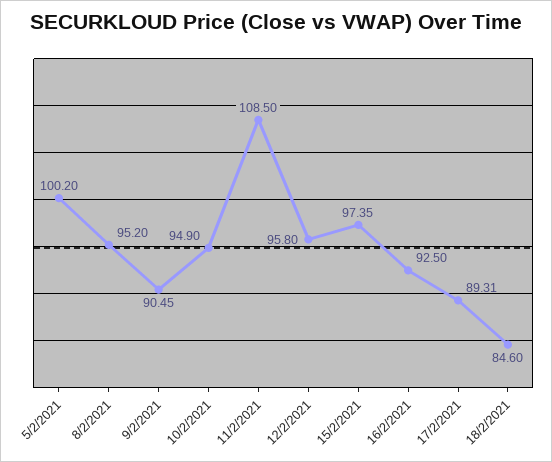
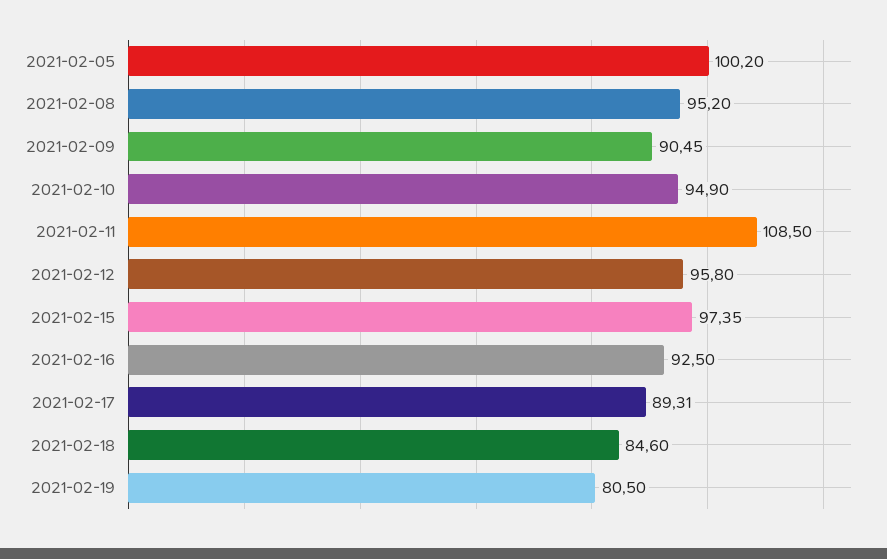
2021-02-19: none -> 80.5

